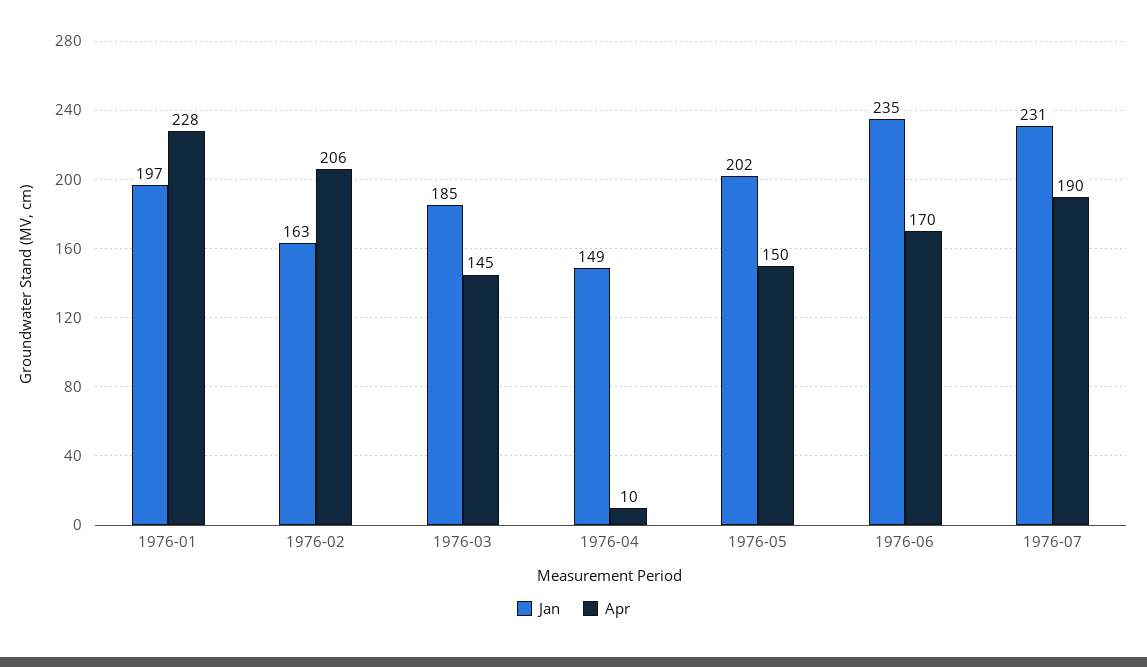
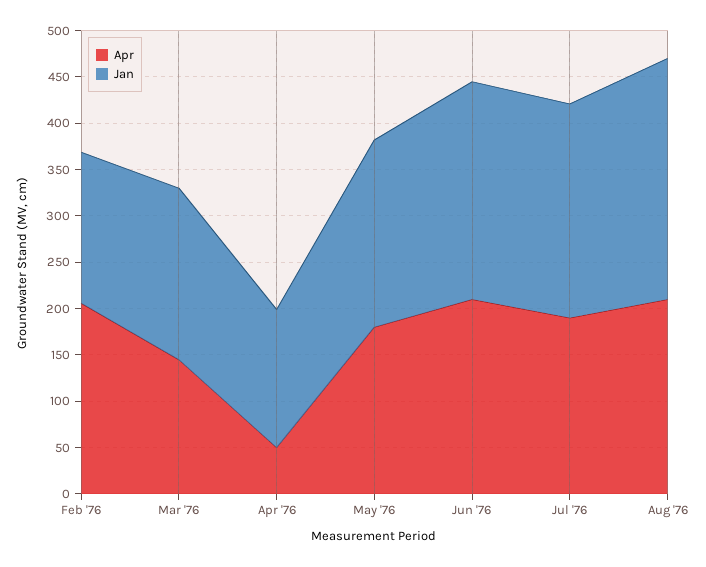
Jan, 1976-01: 197 -> none
Apr, 1976-01: 228 -> none
Apr, 1976-04: 10 -> 50
Apr, 1976-05: 150 -> 180
Apr, 1976-06: 170 -> 210
Apr, Aug '76: none -> 210
Jan, Aug '76: none -> 260

